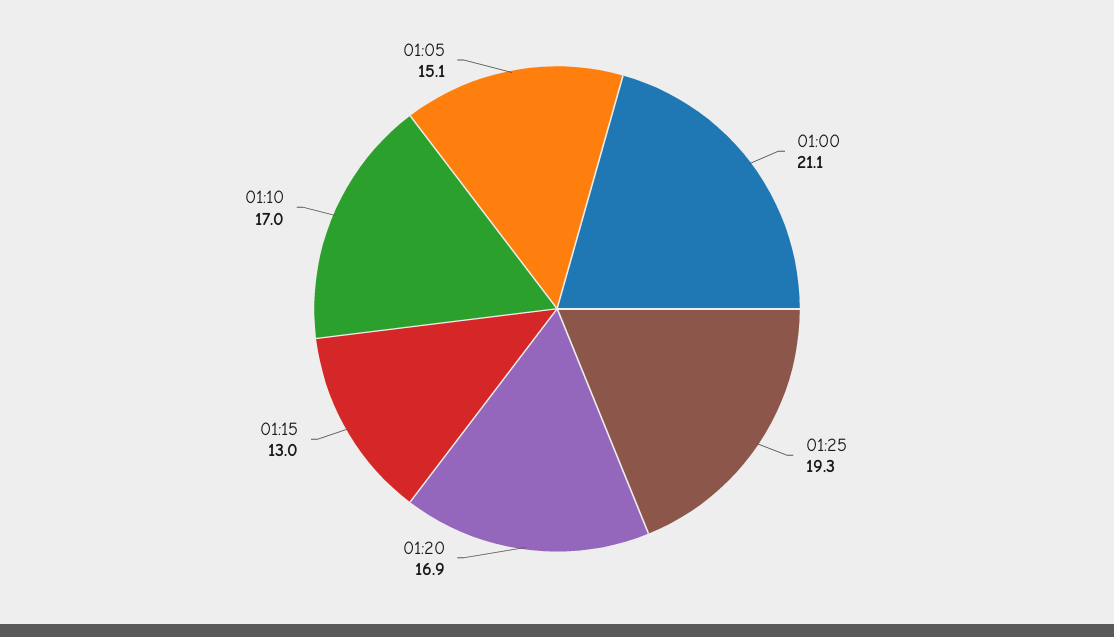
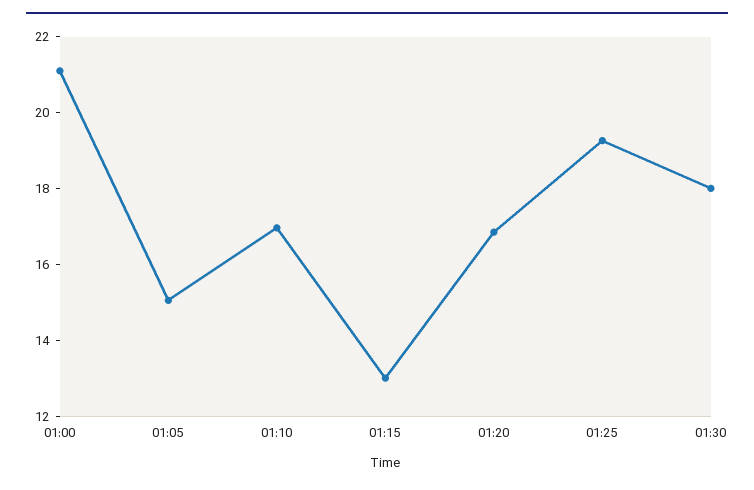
01:30: none -> 18

